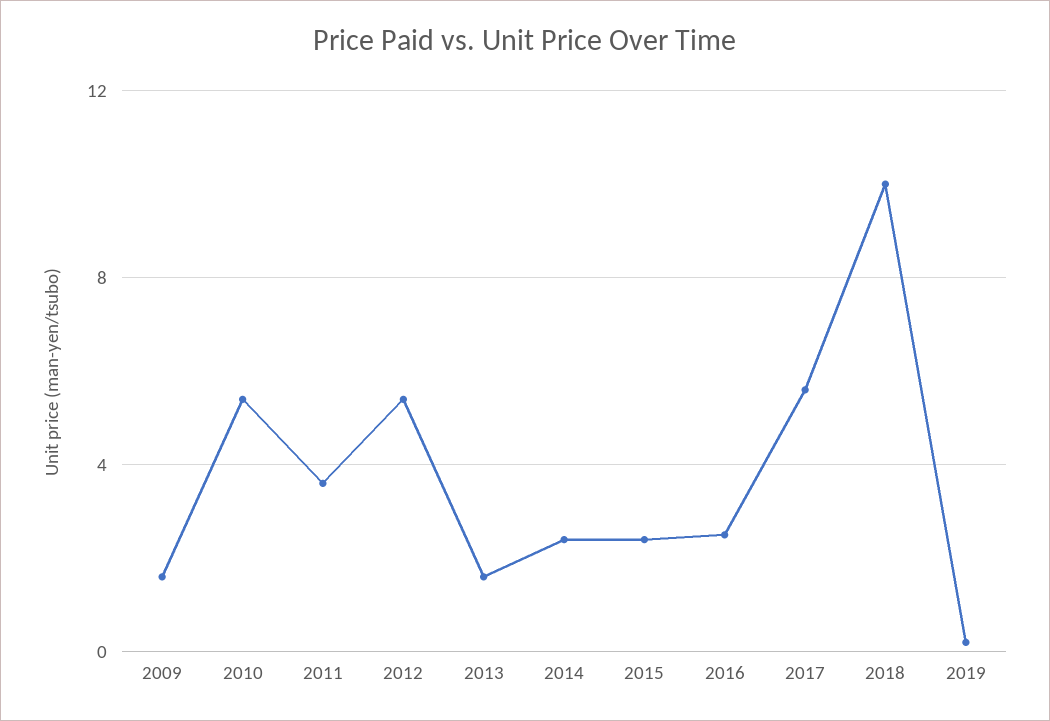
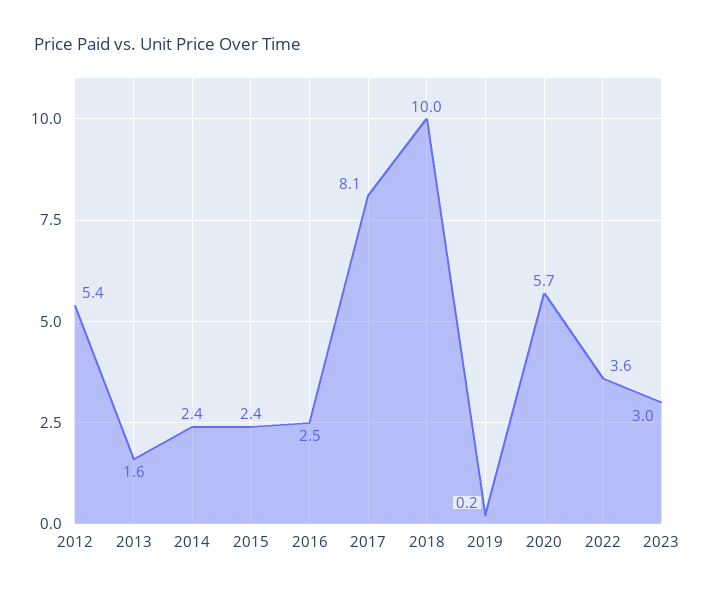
2009: 1.5 -> none
2010: 5.5 -> none
2011: 3.5 -> none
2017: 5.5 -> 8.1
2020: none -> 5.7
2022: none -> 3.6
2023: none -> 3

